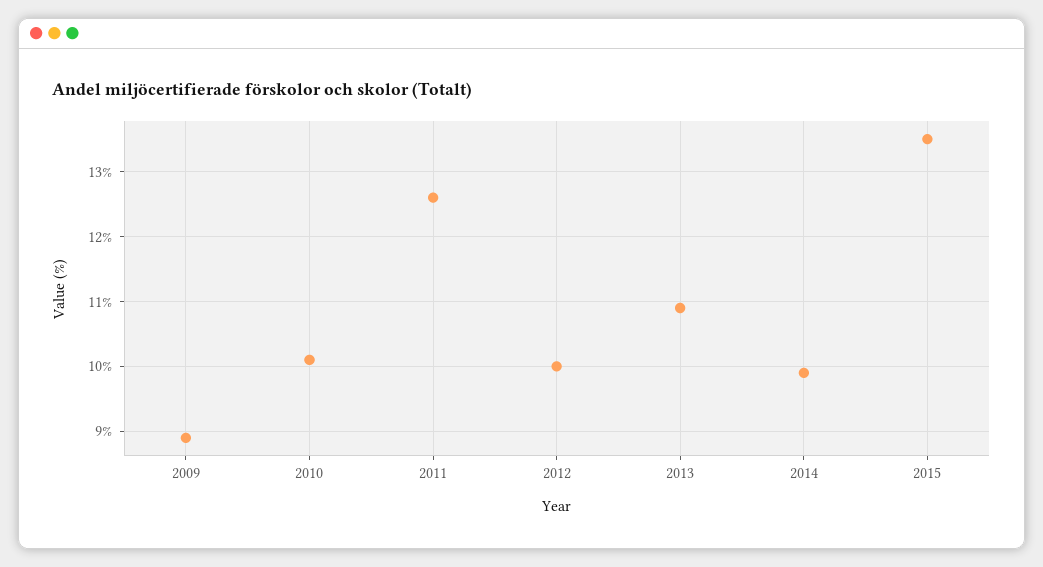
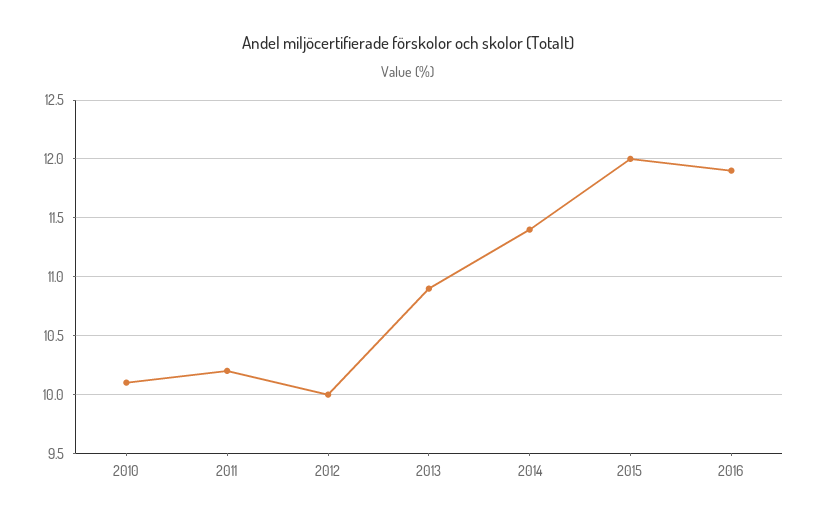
2009: 8.9 -> none
2011: 12.6 -> 10.2
2014: 9.9 -> 11.4
2015: 13.5 -> 12
2016: none -> 11.9

